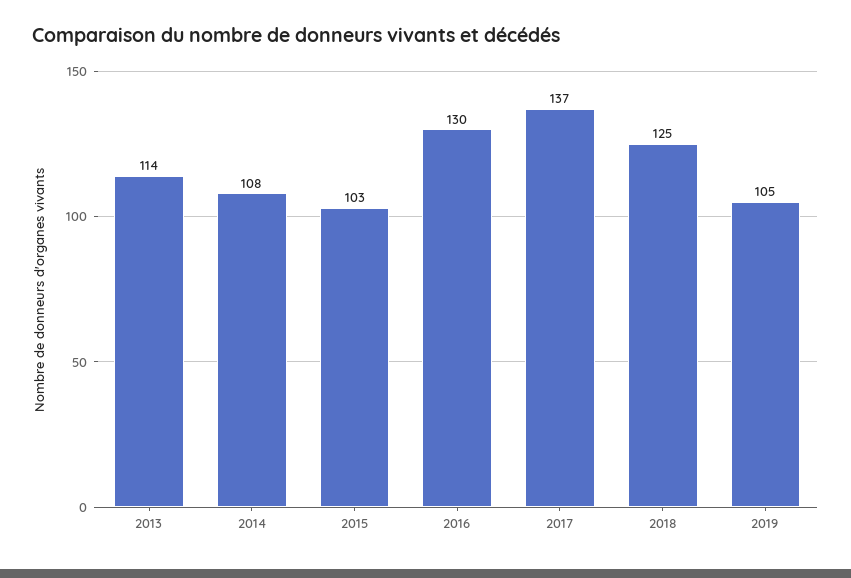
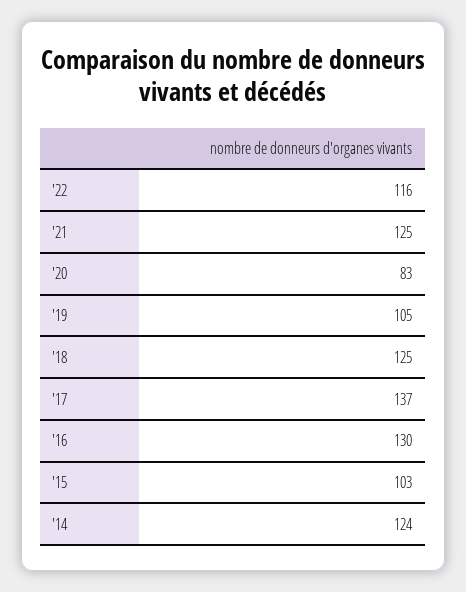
2013: 114 -> none
2014: 108 -> 124
'22: none -> 116
'21: none -> 125
'20: none -> 83

